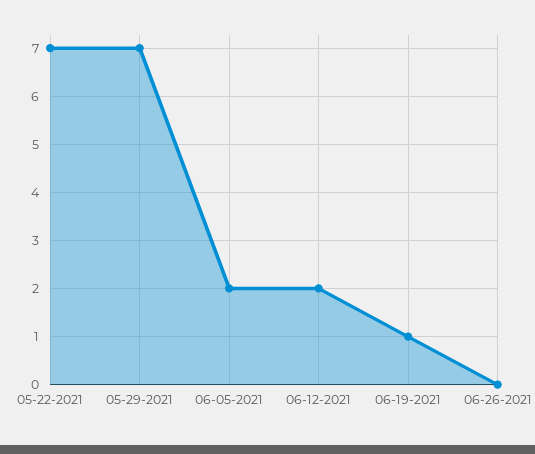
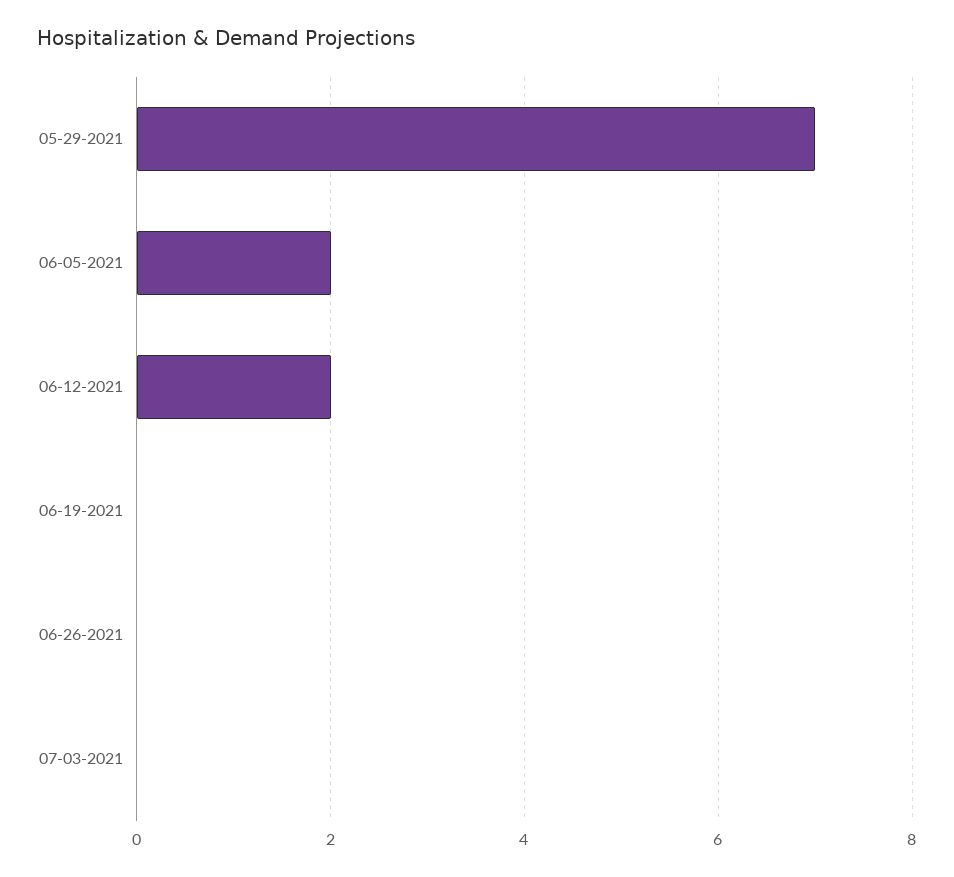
05-22-2021: 7 -> none
06-19-2021: 1 -> 0
07-03-2021: none -> 0

